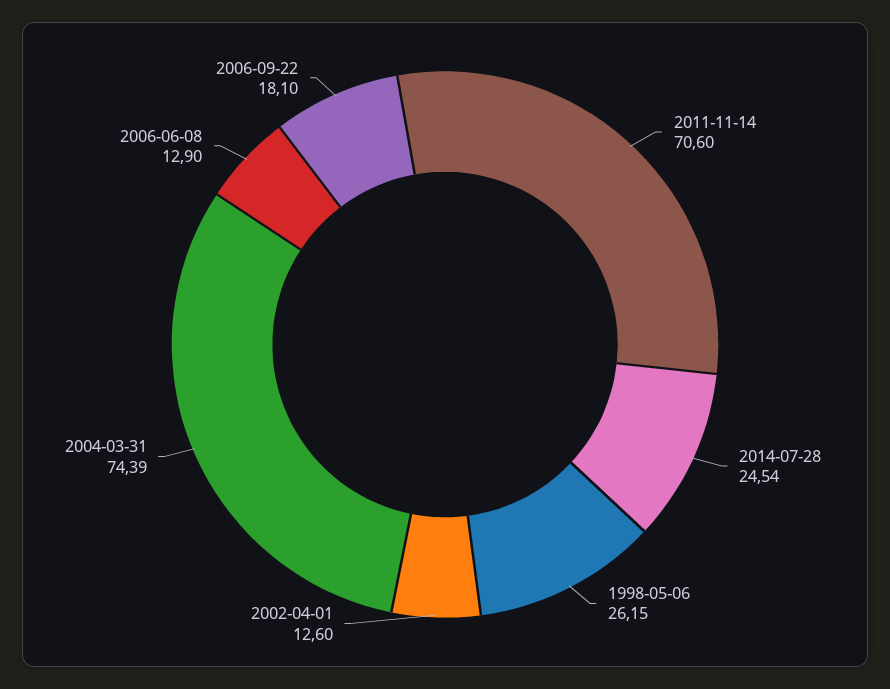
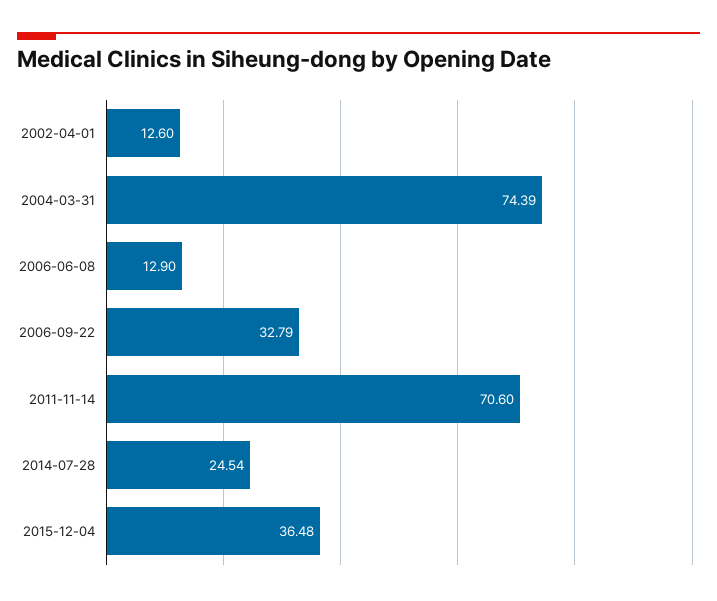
1998-05-06: 26.15 -> none
2006-09-22: 18.1 -> 32.79
2015-12-04: none -> 36.48

